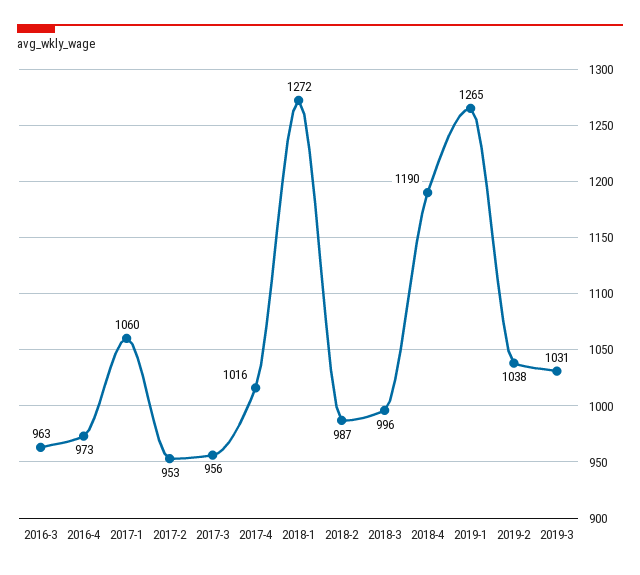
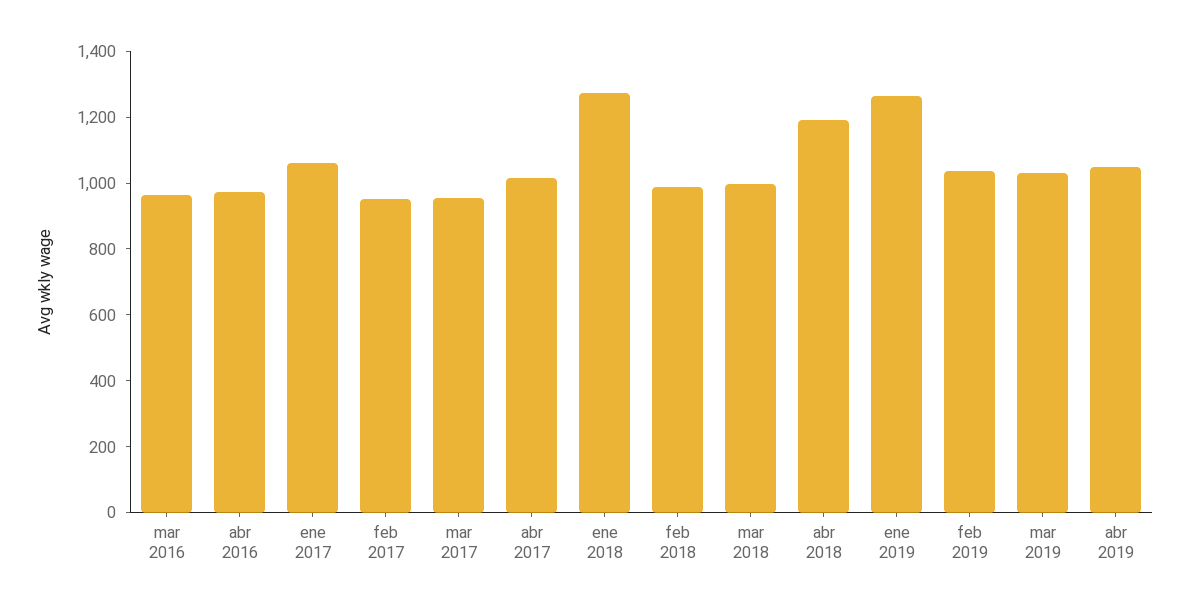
abr 2019: none -> 1050

